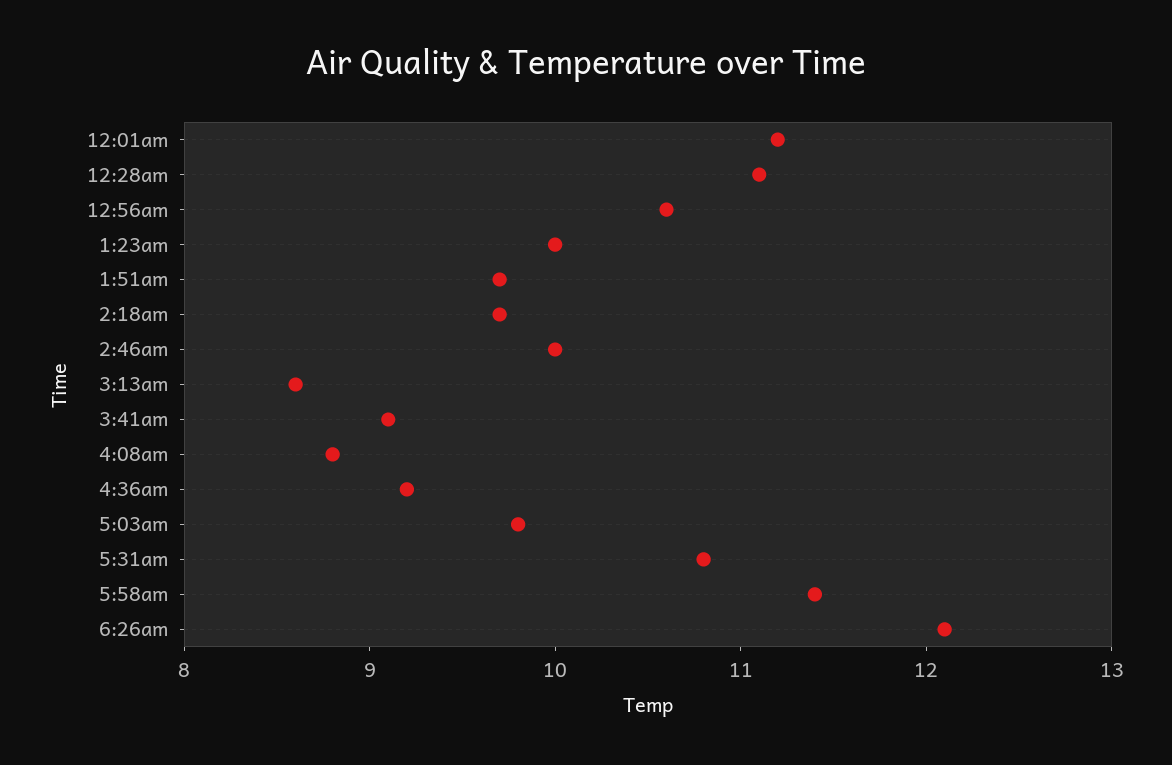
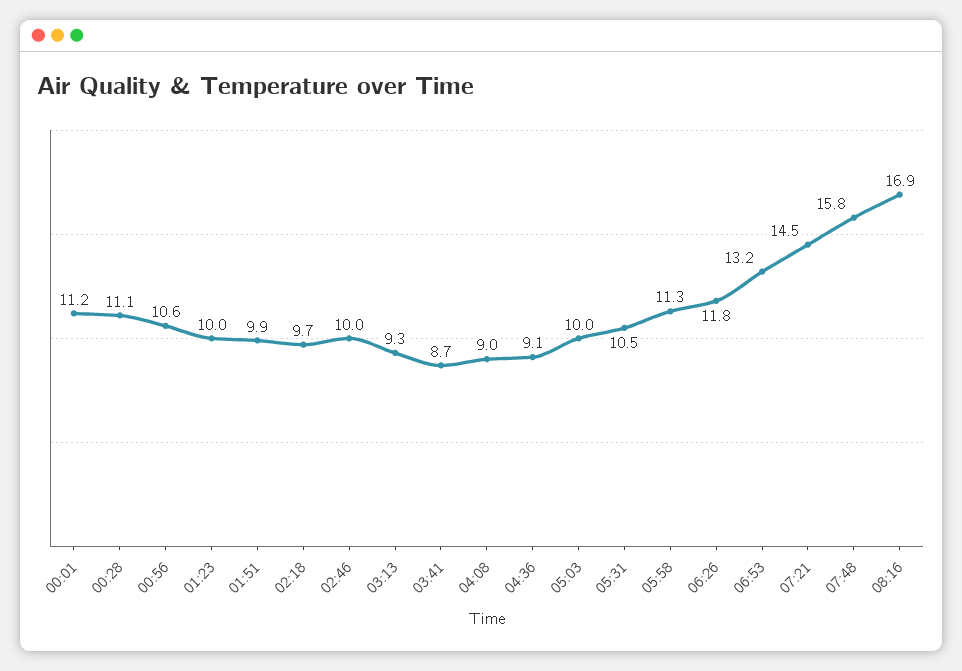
1:51am: 9.7 -> 9.9
3:13am: 8.6 -> 9.3
3:41am: 9.1 -> 8.7
4:08am: 8.8 -> 9
4:36am: 9.2 -> 9.1
5:03am: 9.8 -> 10
5:31am: 10.8 -> 10.5
5:58am: 11.4 -> 11.3
6:26am: 12.1 -> 11.8
06:53: none -> 13.2
07:21: none -> 14.5
07:48: none -> 15.8
08:16: none -> 16.9

